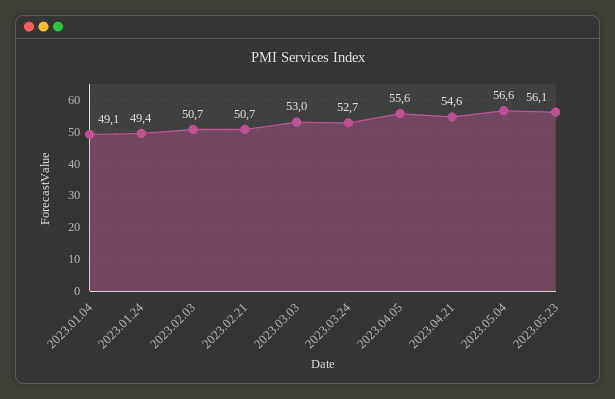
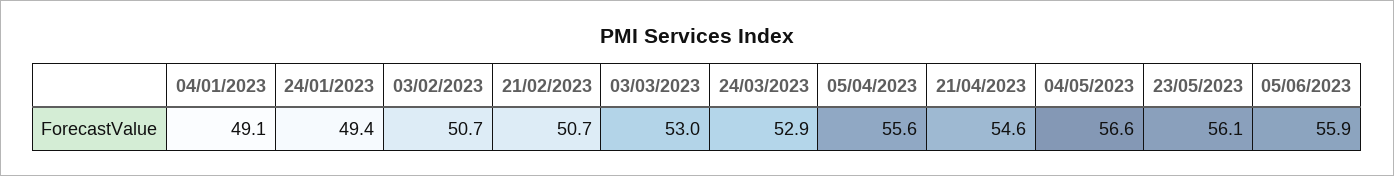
2023.03.24: 52.7 -> 52.9
05/06/2023: none -> 55.9

